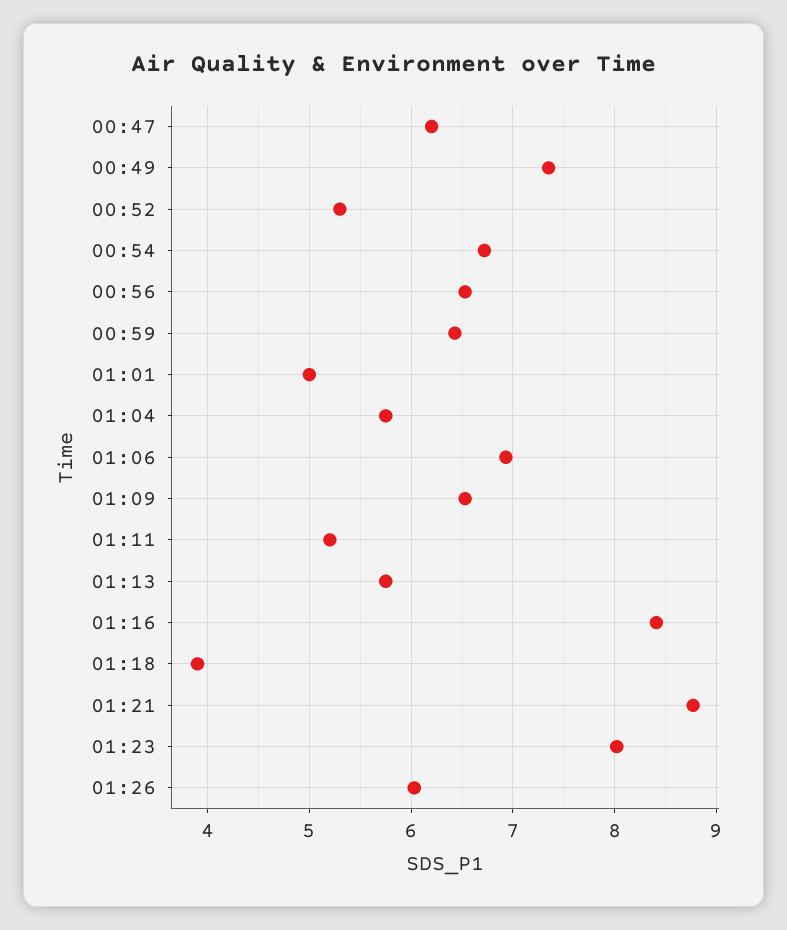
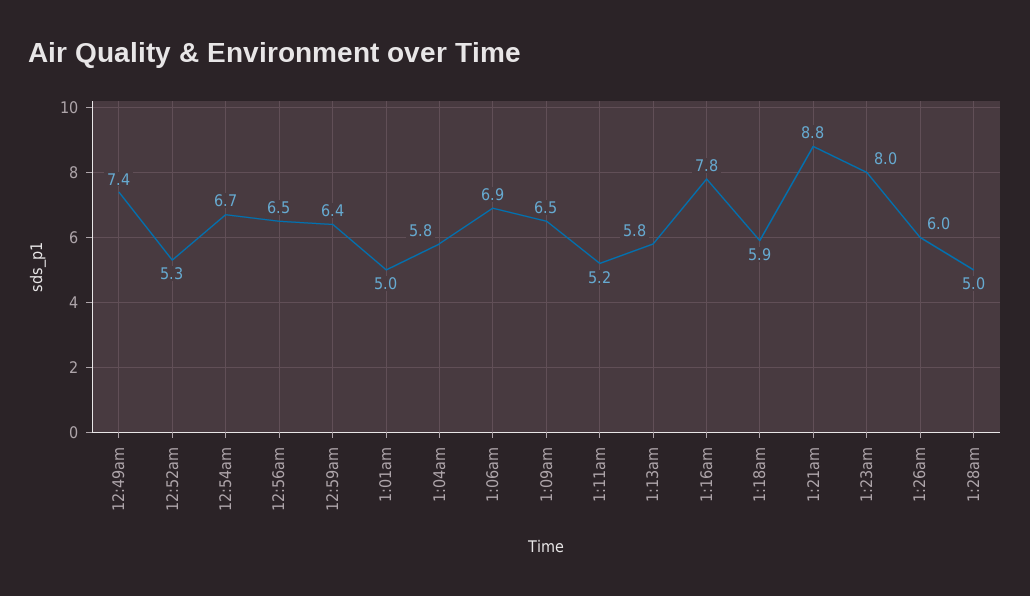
00:47: 6.2 -> none
01:16: 8.4 -> 7.8
01:18: 3.9 -> 5.9
1:28am: none -> 5

